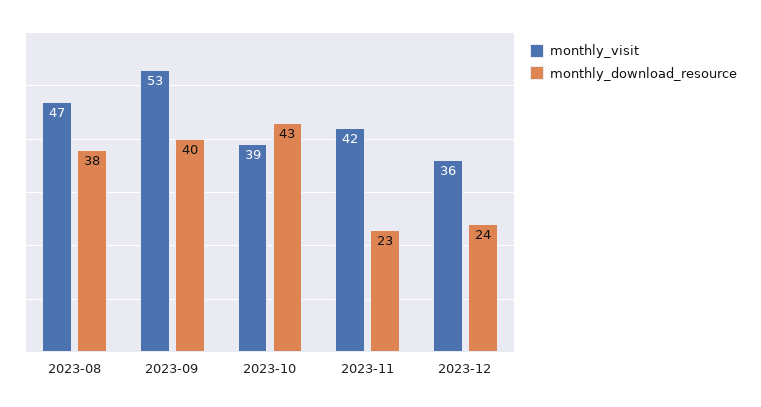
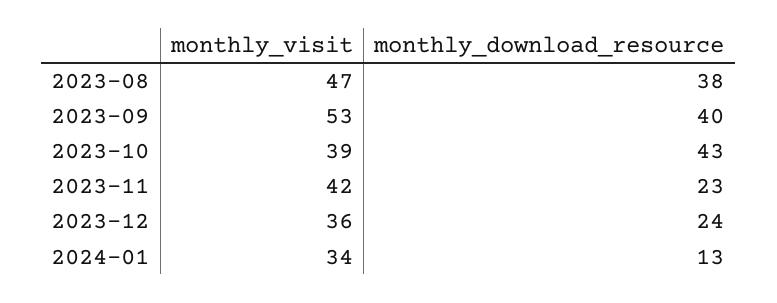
monthly_visit, 2024-01: none -> 34
monthly_download_resource, 2024-01: none -> 13

